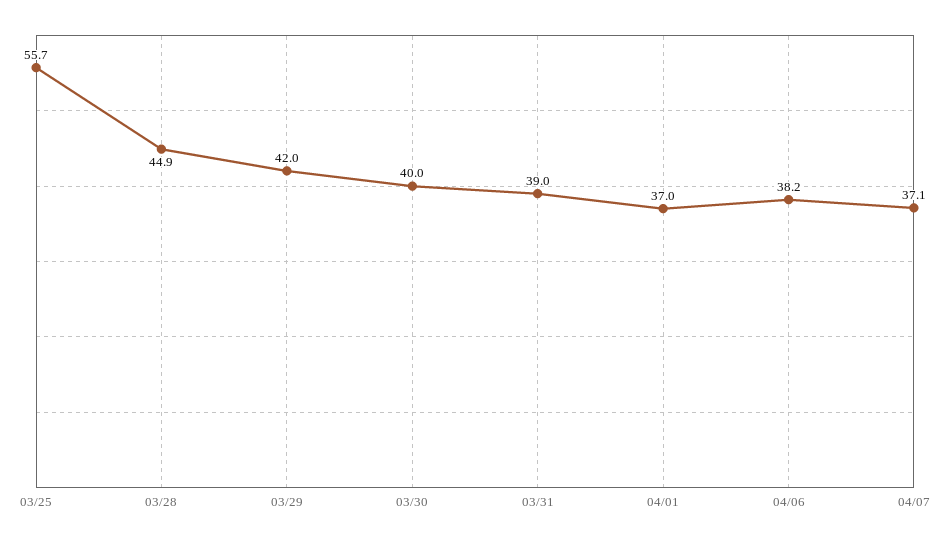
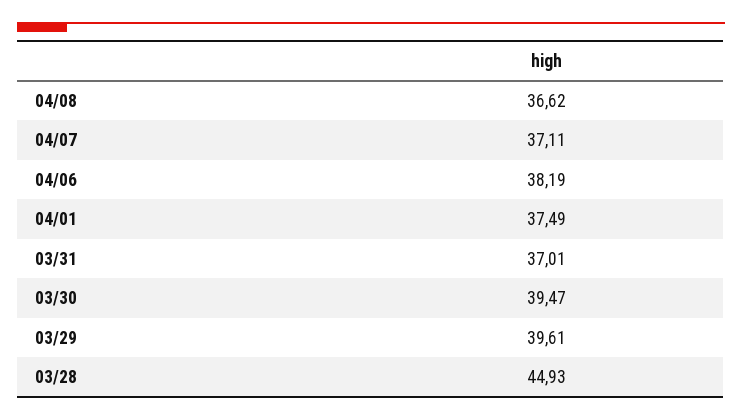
03/25: 55.7 -> none
03/29: 42 -> 39.61
03/30: 40 -> 39.47
03/31: 39 -> 37.01
04/01: 37 -> 37.49
04/08: none -> 36.62

